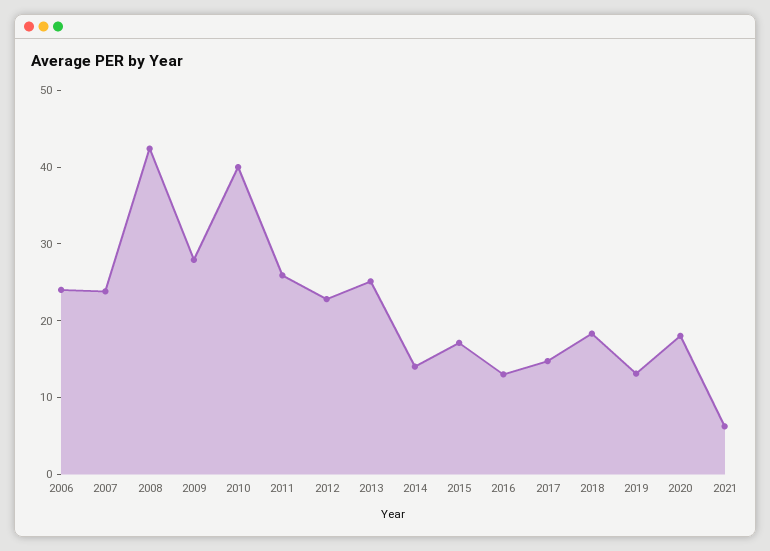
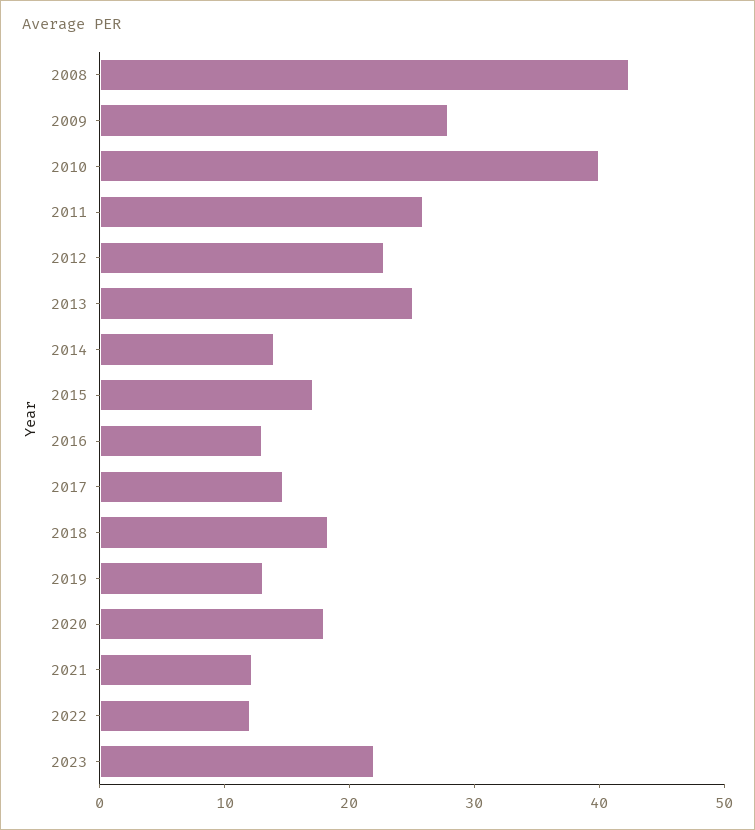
2006: 24 -> none
2007: 24 -> none
2021: 6 -> 12
2022: none -> 12
2023: none -> 22

